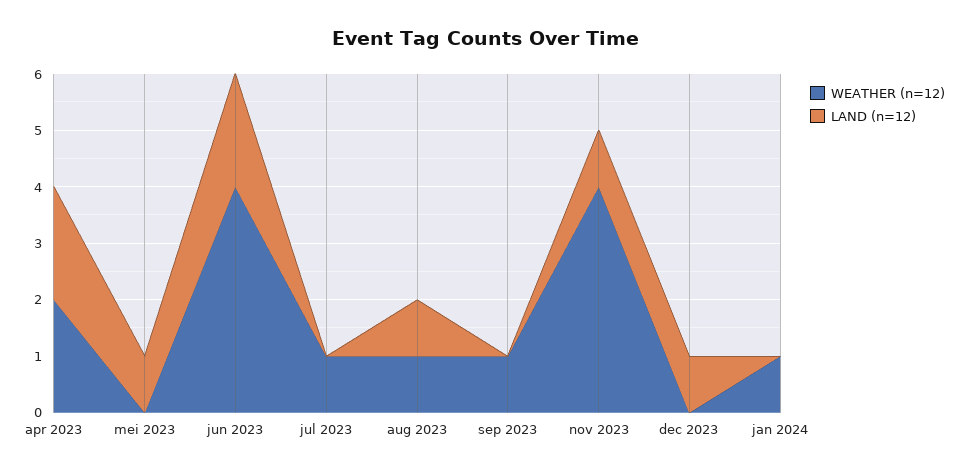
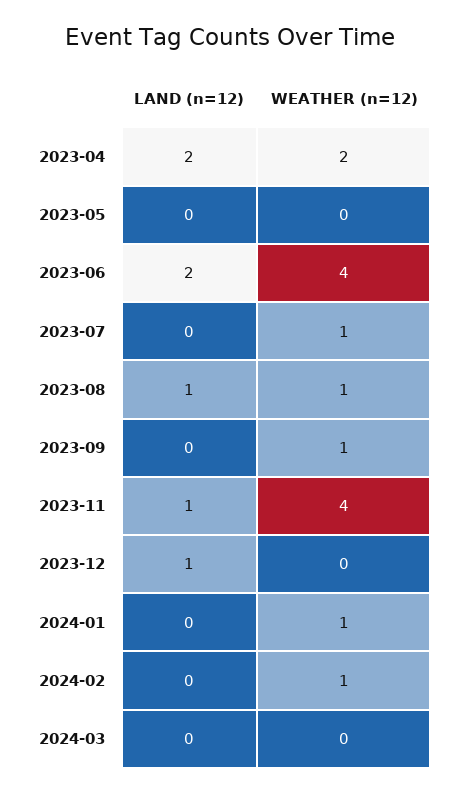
LAND (n=12), mei 2023: 1 -> 0
LAND (n=12), 2024-02: none -> 0
WEATHER (n=12), 2024-02: none -> 1
LAND (n=12), 2024-03: none -> 0
WEATHER (n=12), 2024-03: none -> 0

